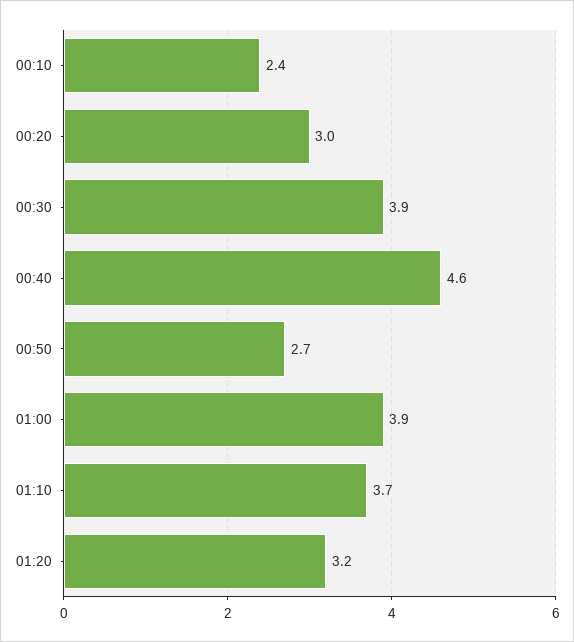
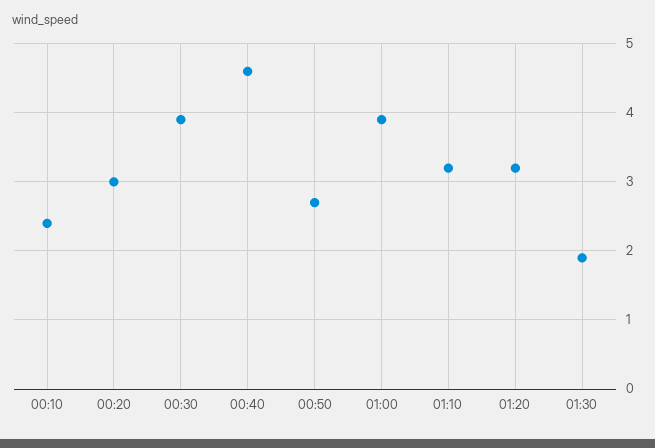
01:10: 3.7 -> 3.2
01:30: none -> 1.9

